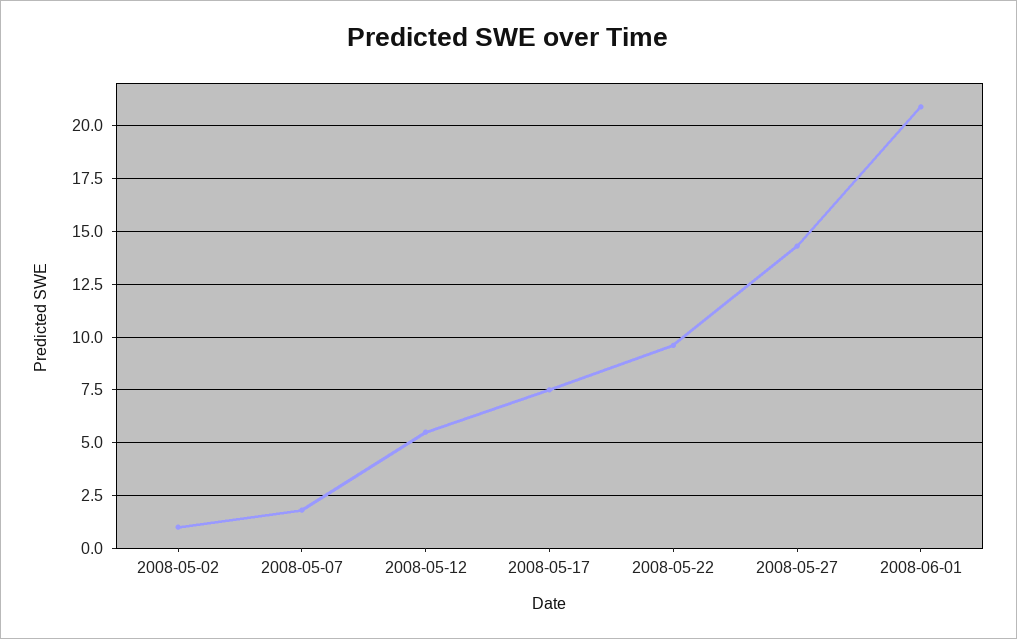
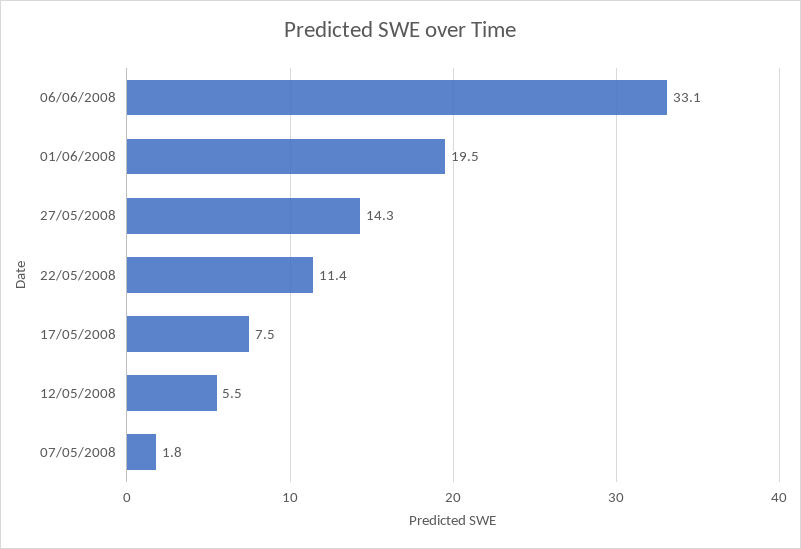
2008-05-02: 1 -> none
2008-05-22: 9.5 -> 11.4
2008-06-01: 21 -> 19.5
06/06/2008: none -> 33.1

